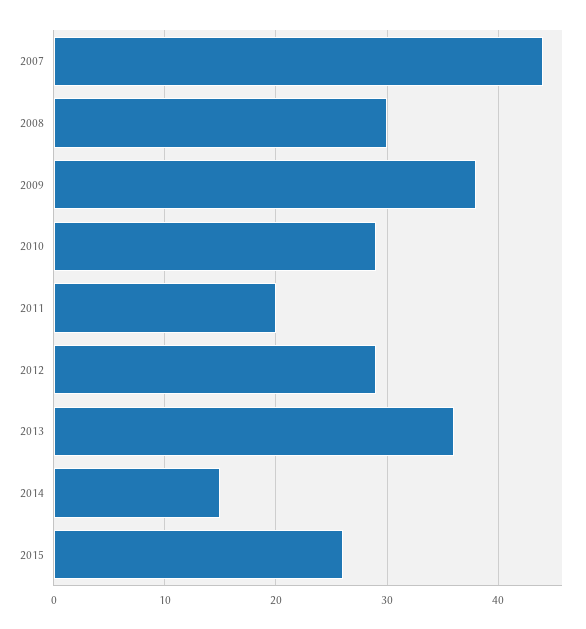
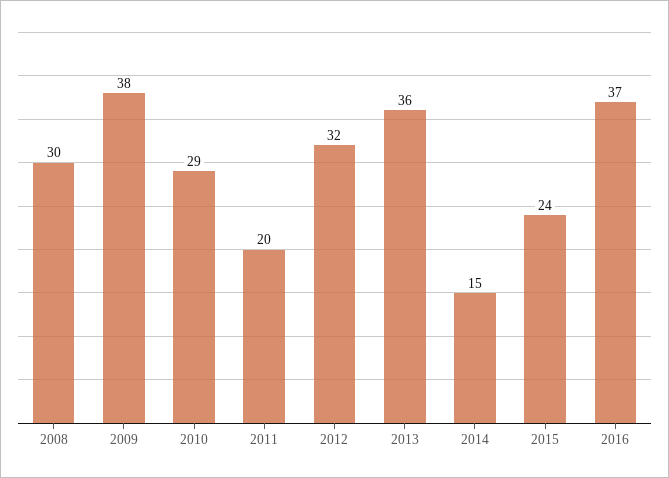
2007: 44 -> none
2012: 29 -> 32
2015: 26 -> 24
2016: none -> 37

